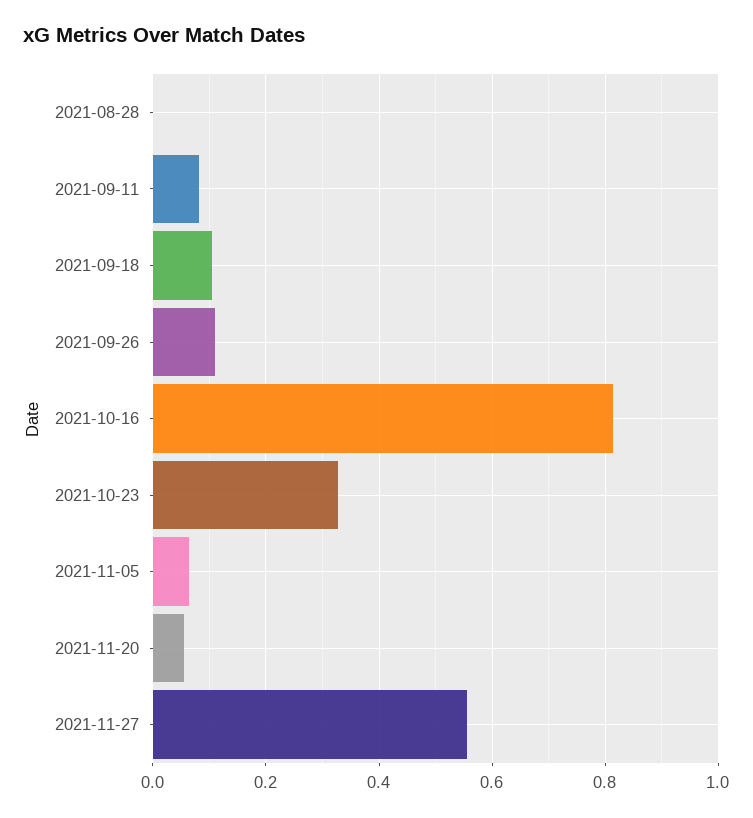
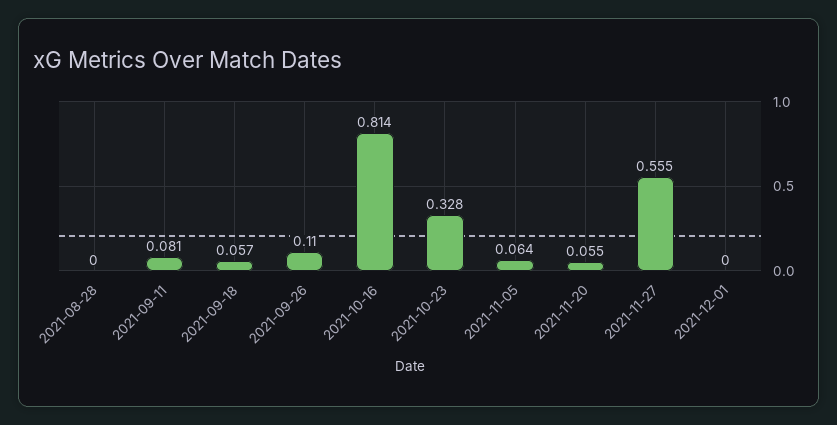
2021-09-18: 0.1 -> 0.057
2021-12-01: none -> 0

